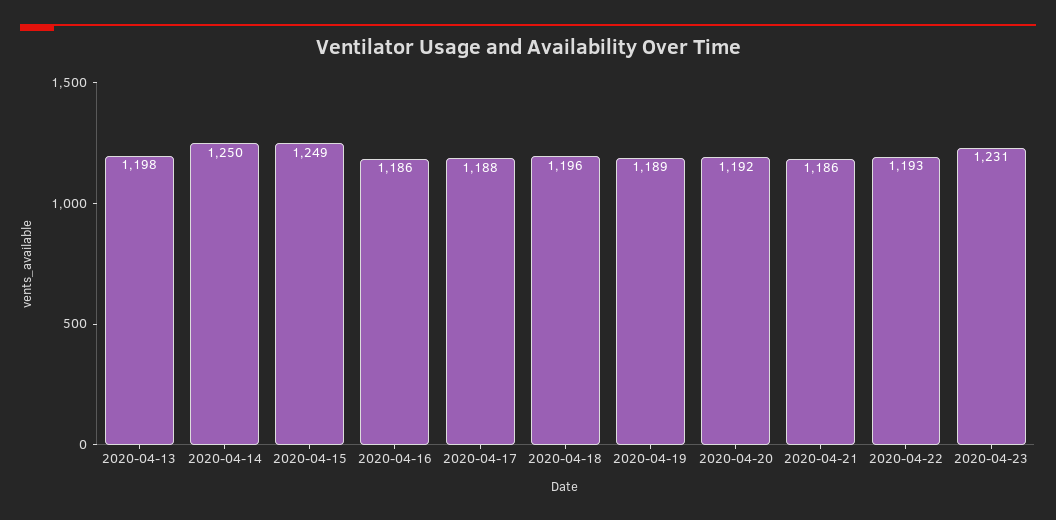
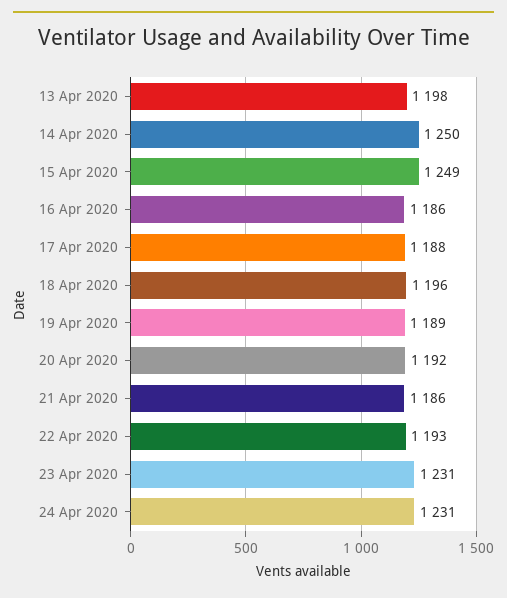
24 Apr 2020: none -> 1231

